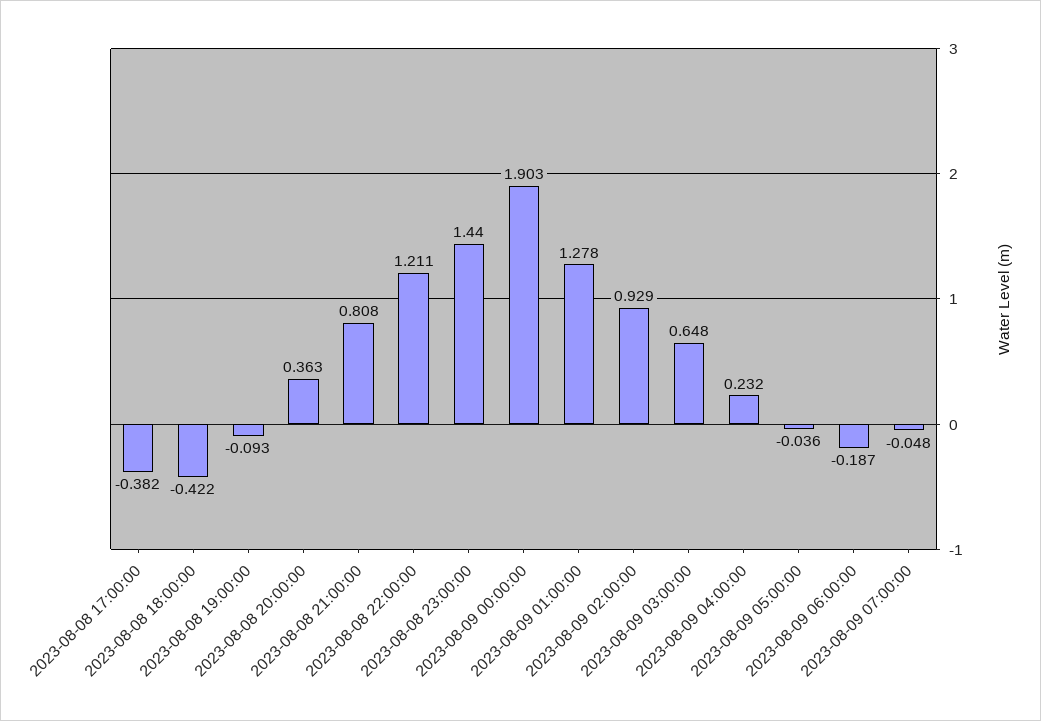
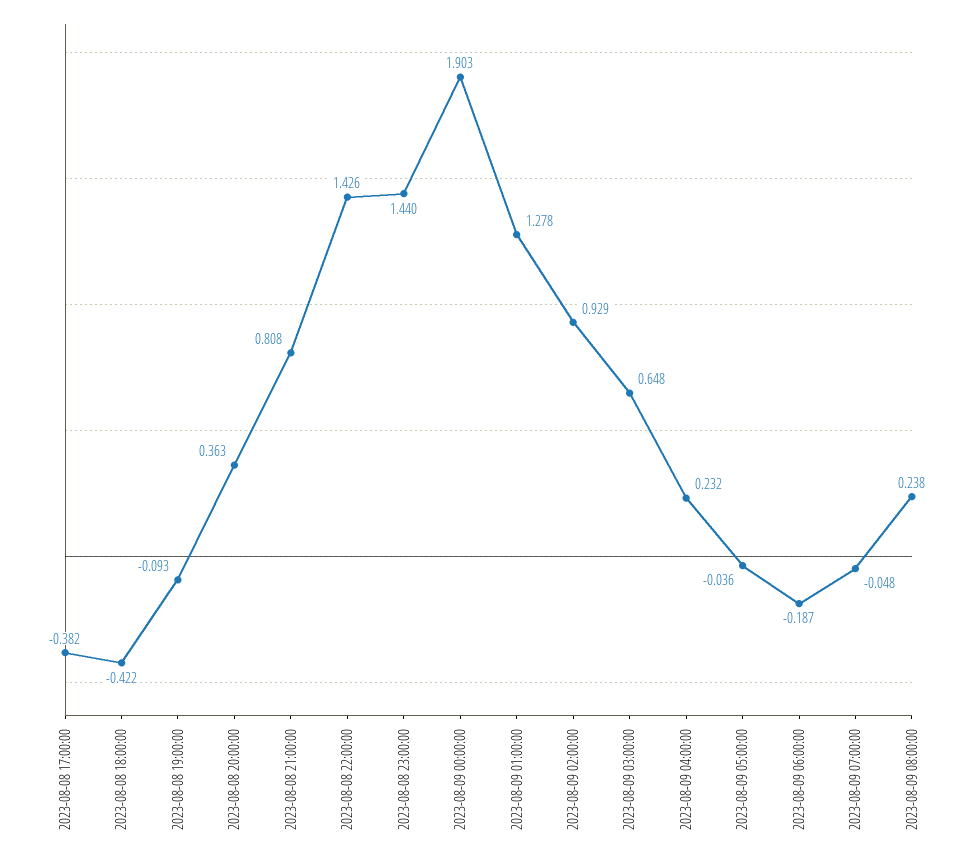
2023-08-08 22:00:00: 1.211 -> 1.426
2023-08-09 08:00:00: none -> 0.238

